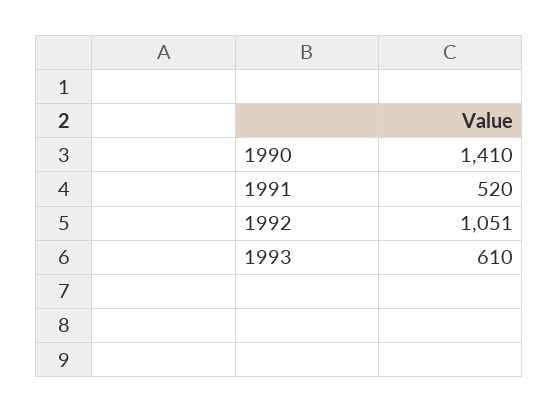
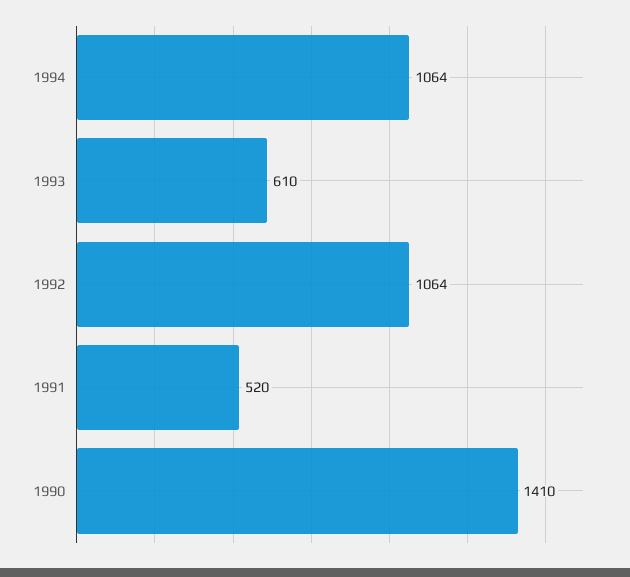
1992: 1051 -> 1064
1994: none -> 1064

